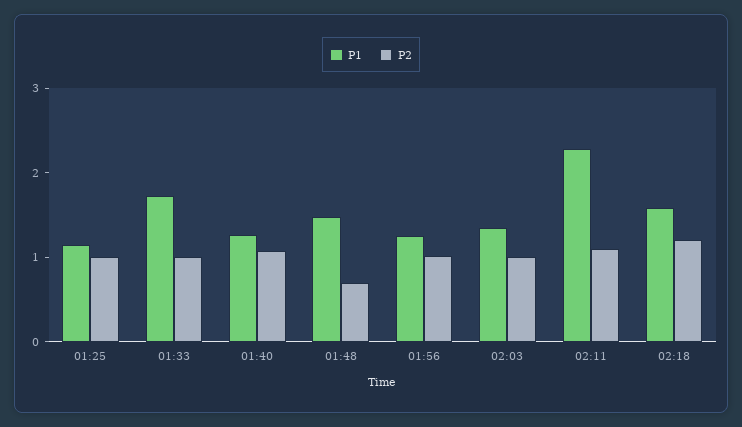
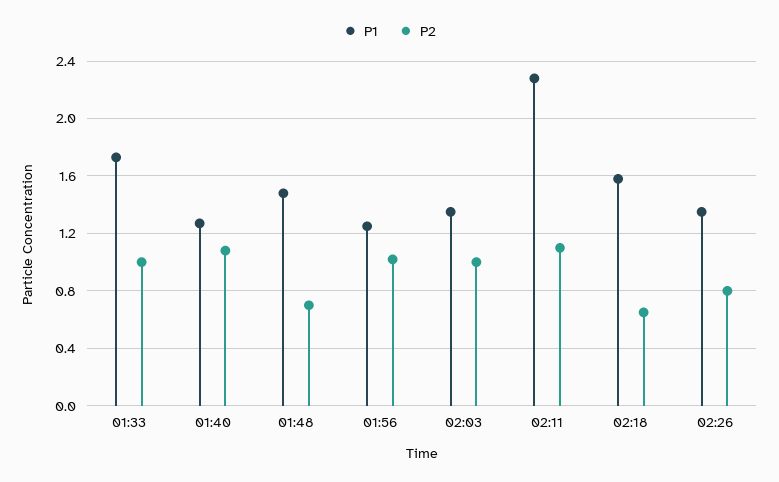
P1, 01:25: 1.2 -> none
P2, 01:25: 1 -> none
P2, 02:18: 1.2 -> 0.65
P1, 02:26: none -> 1.35
P2, 02:26: none -> 0.8

